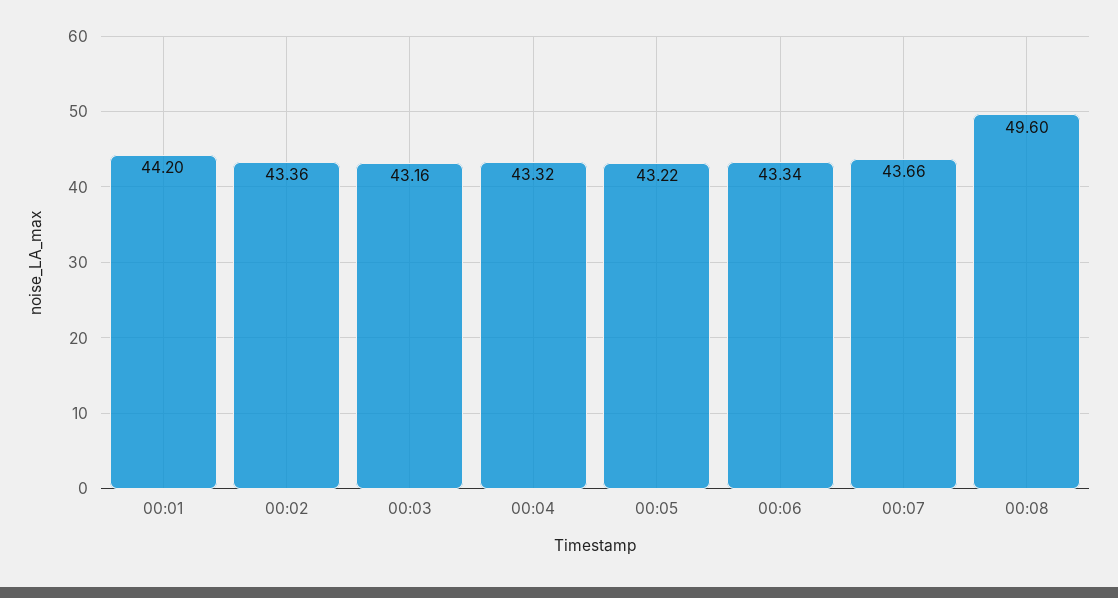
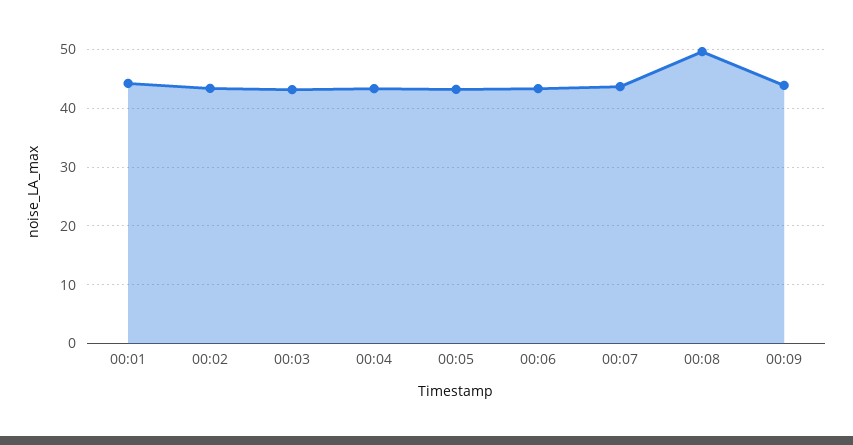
00:09: none -> 44

